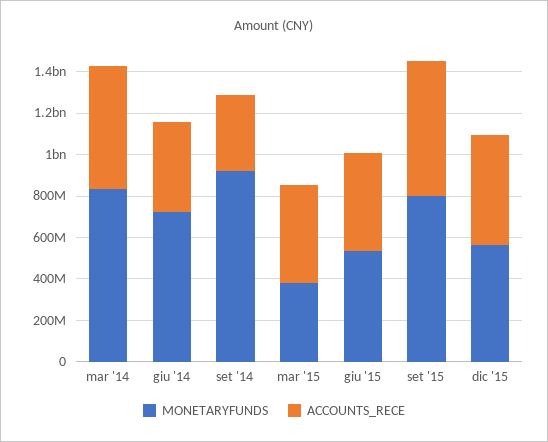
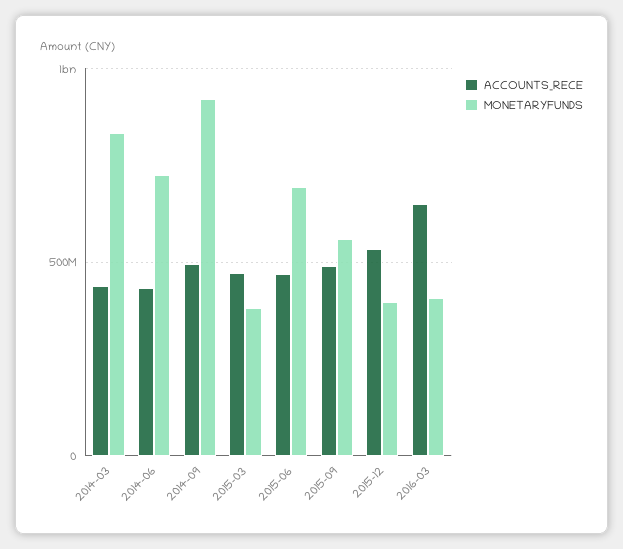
ACCOUNTS_RECE, mar '14: 600000000 -> 450000000
ACCOUNTS_RECE, set '14: 350000000 -> 500000000
MONETARYFUNDS, giu '15: 550000000 -> 700000000
MONETARYFUNDS, set '15: 800000000 -> 550000000
ACCOUNTS_RECE, set '15: 650000000 -> 500000000
MONETARYFUNDS, dic '15: 550000000 -> 400000000
ACCOUNTS_RECE, 2016-03: none -> 650000000
MONETARYFUNDS, 2016-03: none -> 400000000

